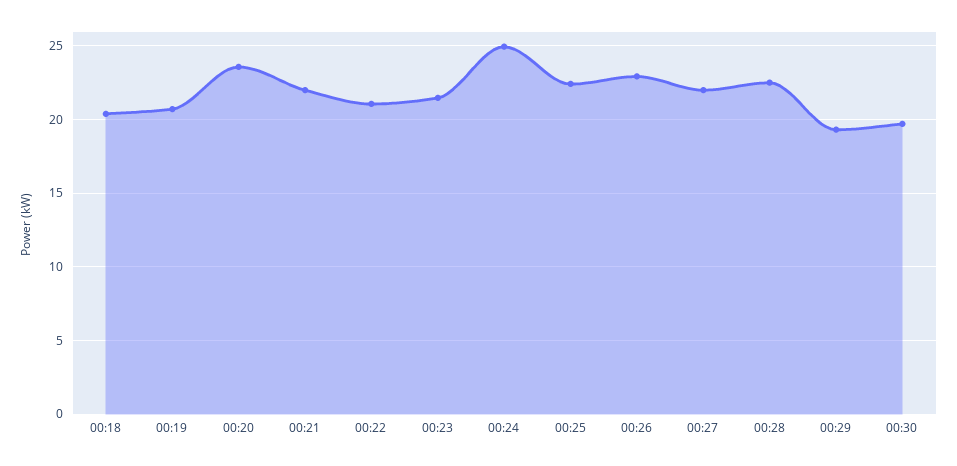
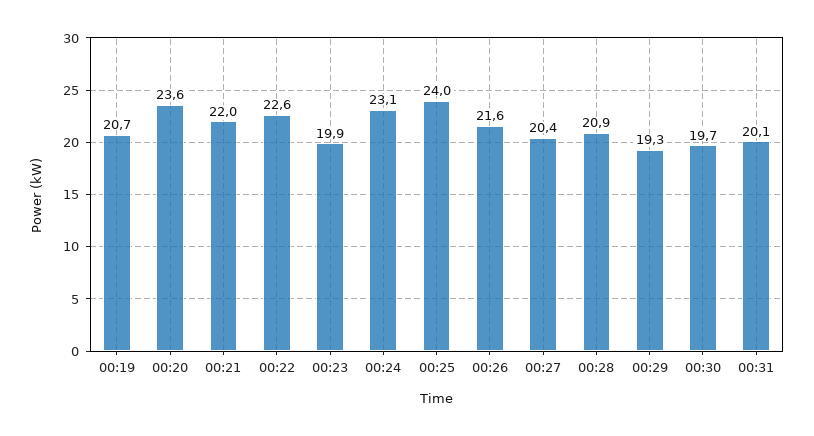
00:18: 20.5 -> none
00:22: 21 -> 22.6
00:23: 21.5 -> 19.9
00:24: 25 -> 23.1
00:25: 22.5 -> 24
00:26: 23 -> 21.6
00:27: 22 -> 20.4
00:28: 22.5 -> 20.9
00:31: none -> 20.1

